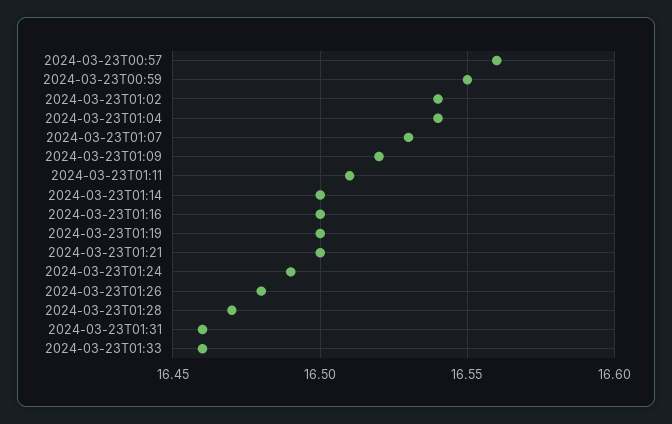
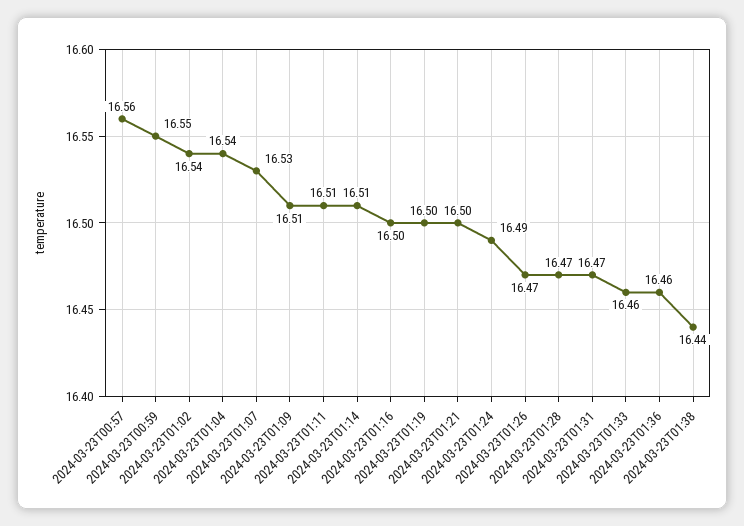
2024-03-23T01:09: 16.52 -> 16.51
2024-03-23T01:14: 16.5 -> 16.51
2024-03-23T01:26: 16.48 -> 16.47
2024-03-23T01:31: 16.46 -> 16.47
2024-03-23T01:36: none -> 16.46
2024-03-23T01:38: none -> 16.44

